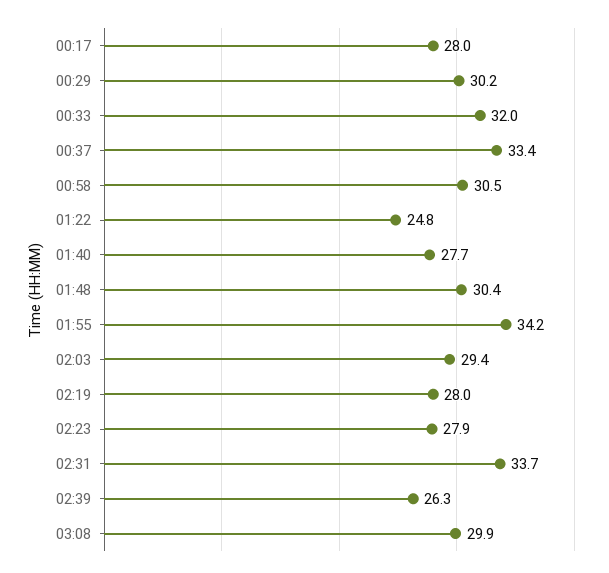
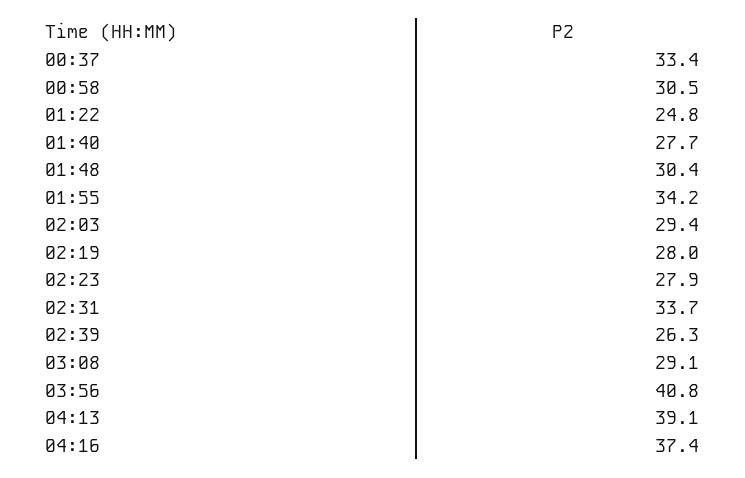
00:17: 28 -> none
00:29: 30.2 -> none
00:33: 32 -> none
03:08: 29.9 -> 29.1
03:56: none -> 40.8
04:13: none -> 39.1
04:16: none -> 37.4

